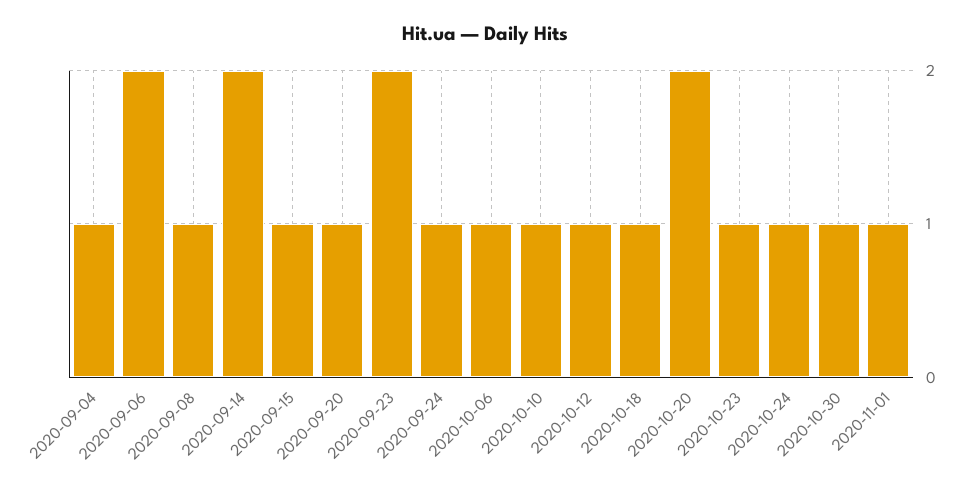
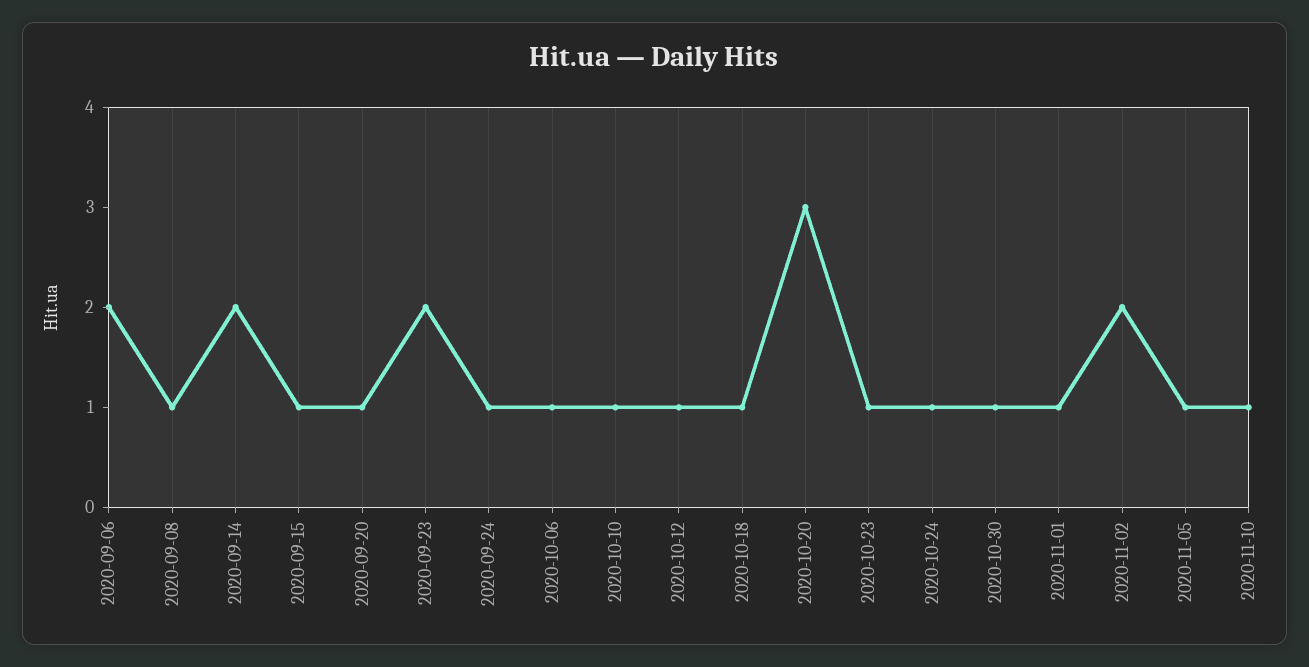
2020-09-04: 1 -> none
2020-10-20: 2 -> 3
2020-11-02: none -> 2
2020-11-05: none -> 1
2020-11-10: none -> 1

